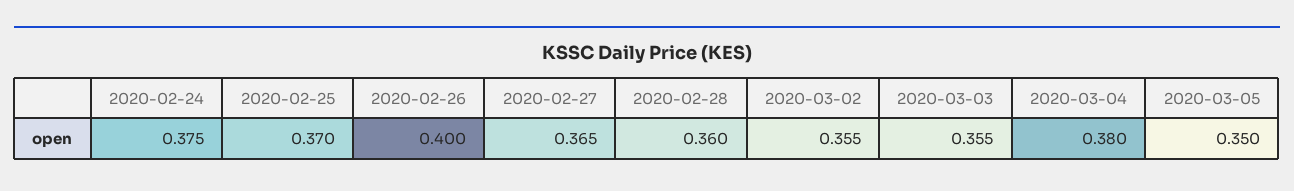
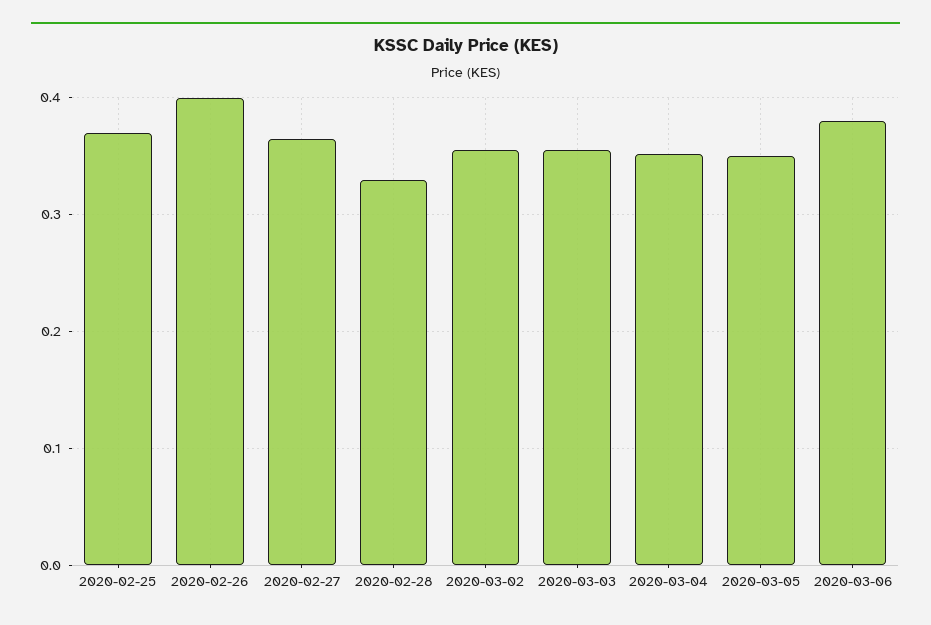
2020-02-24: 0.375 -> none
2020-02-28: 0.36 -> 0.33
2020-03-04: 0.38 -> 0.35
2020-03-06: none -> 0.38

